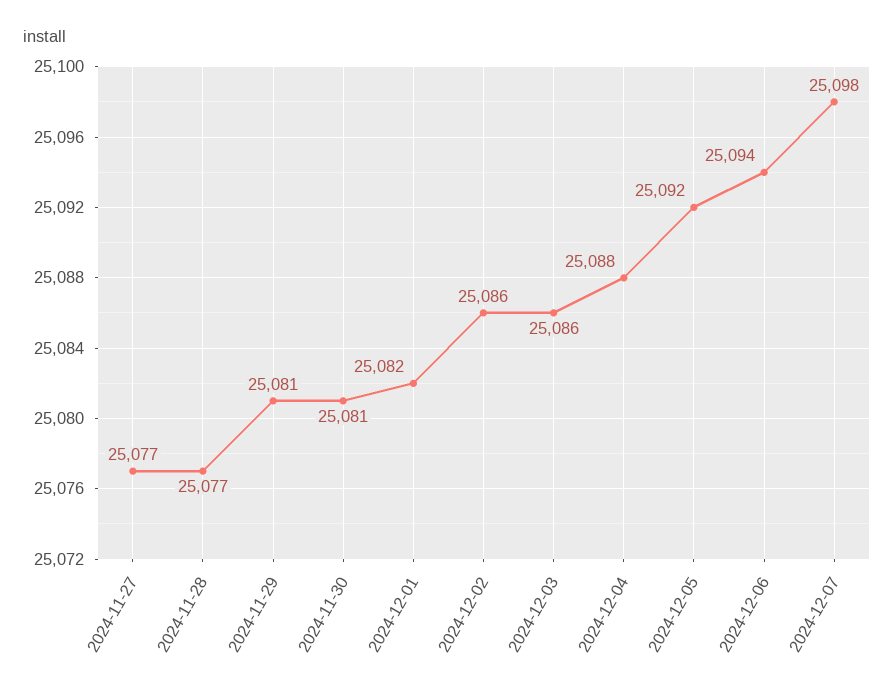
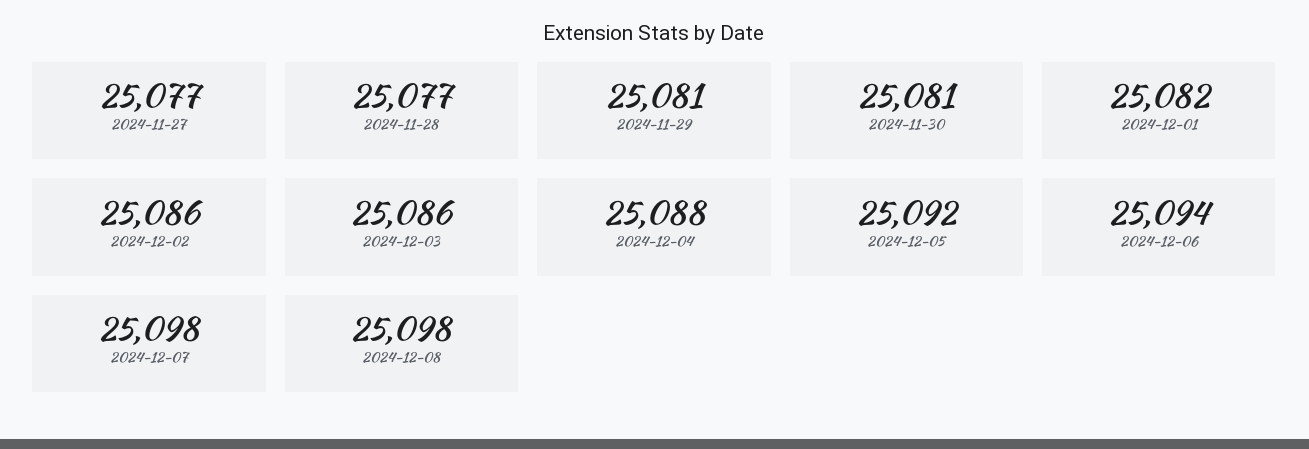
2024-12-08: none -> 25098

